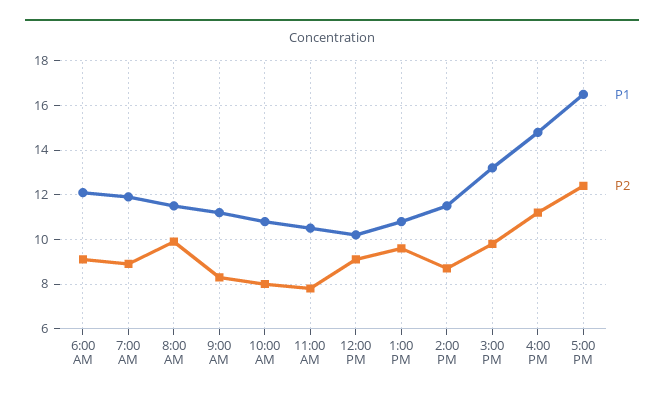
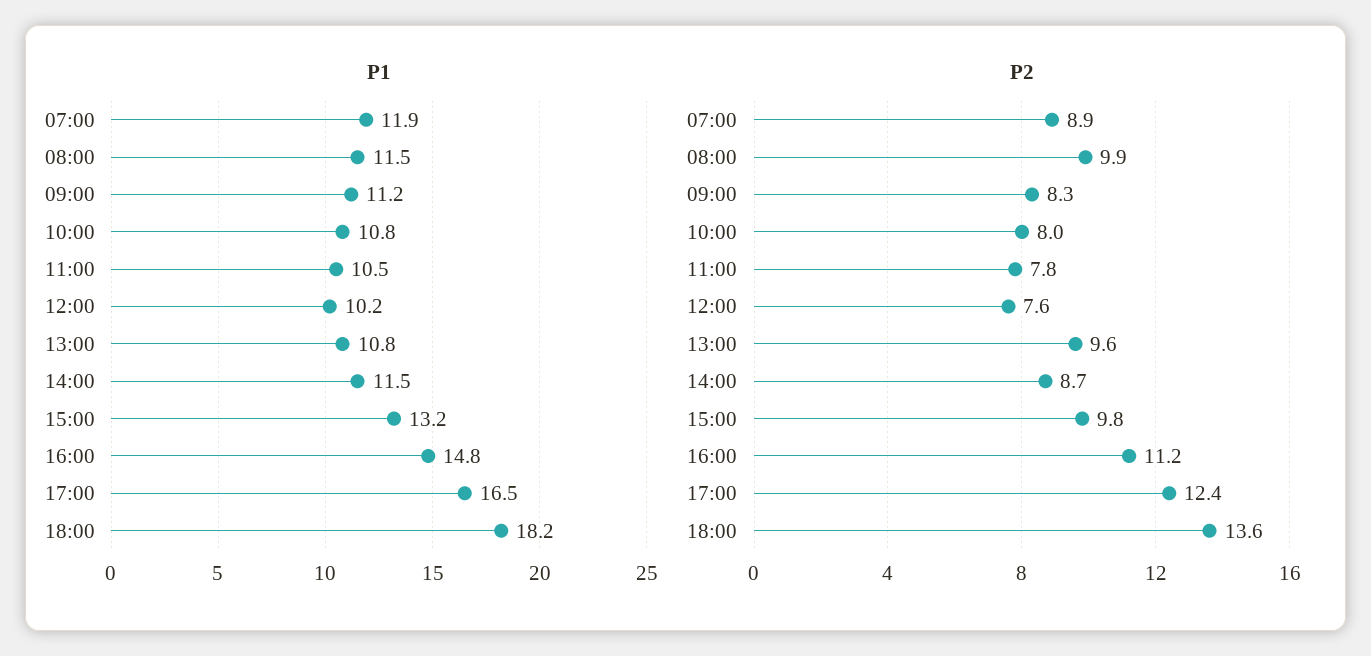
P1, 6:00 AM: 12 -> none
P2, 6:00 AM: 9 -> none
P2, 12:00 PM: 9 -> 7.6
P1, 18:00: none -> 18.2
P2, 18:00: none -> 13.6

